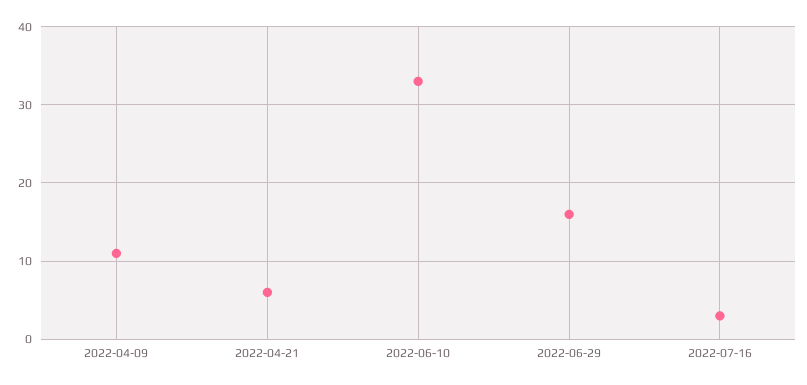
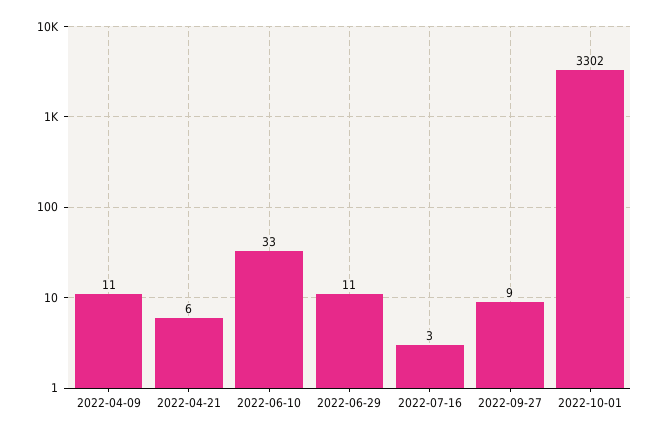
2022-06-29: 16 -> 11
2022-09-27: none -> 9
2022-10-01: none -> 3302

